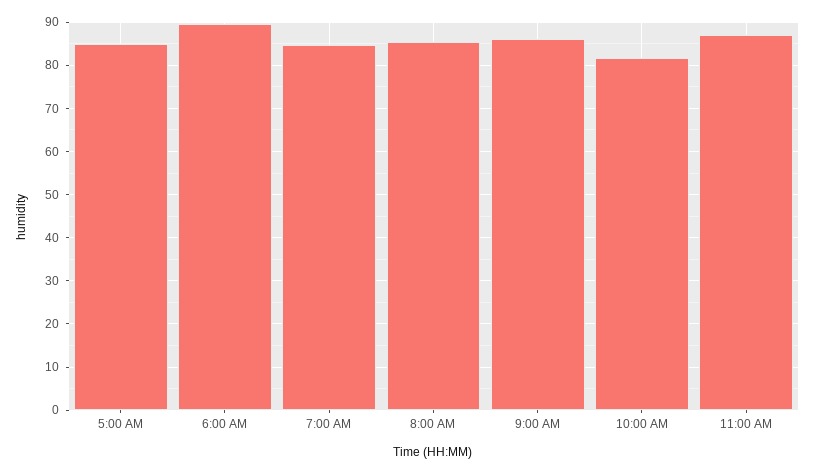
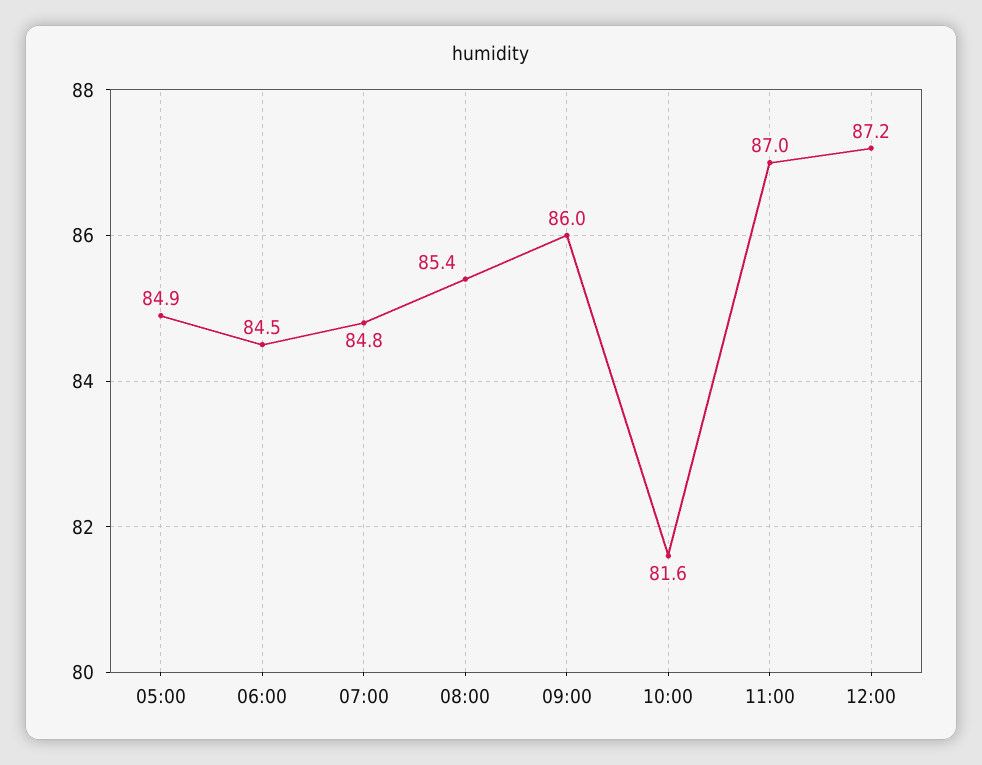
6:00 AM: 90 -> 84.5
12:00: none -> 87.2

